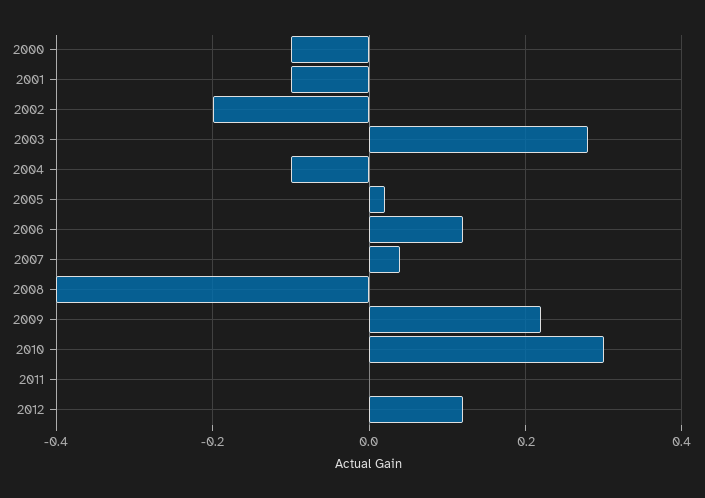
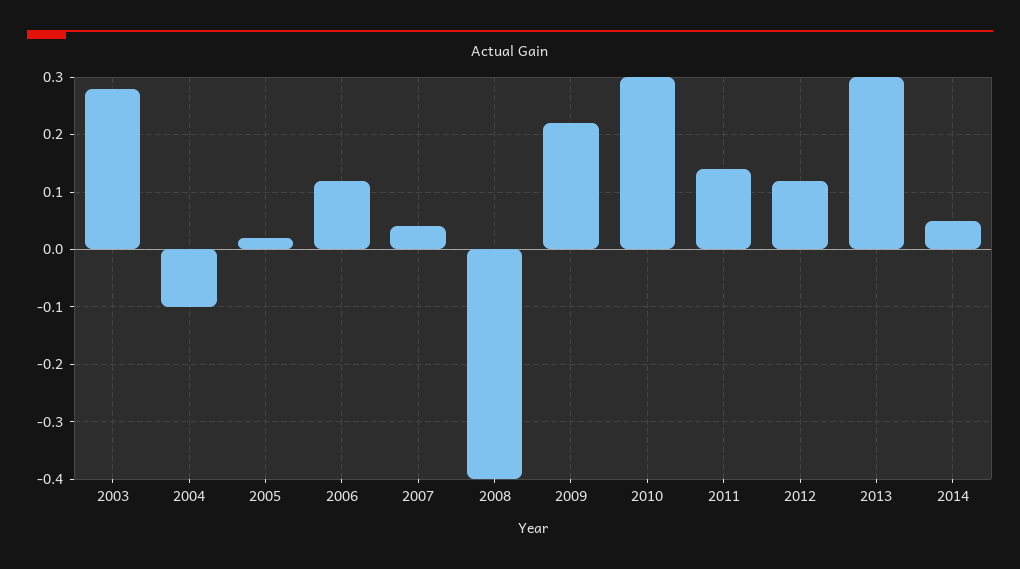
2000: -0.1 -> none
2001: -0.1 -> none
2002: -0.2 -> none
2011: 0 -> 0.15
2013: none -> 0.3
2014: none -> 0.05

